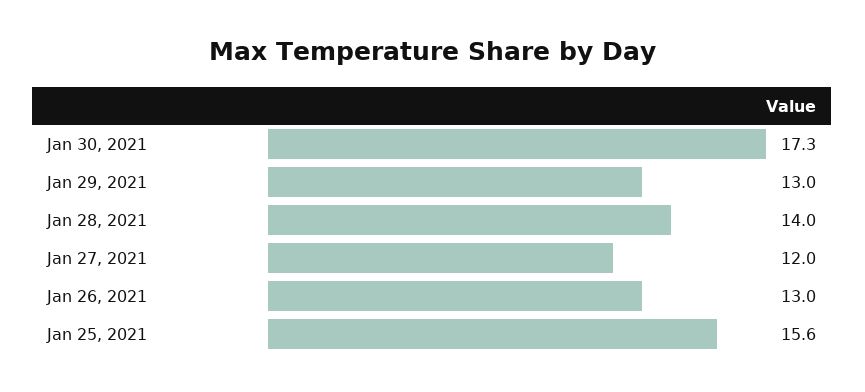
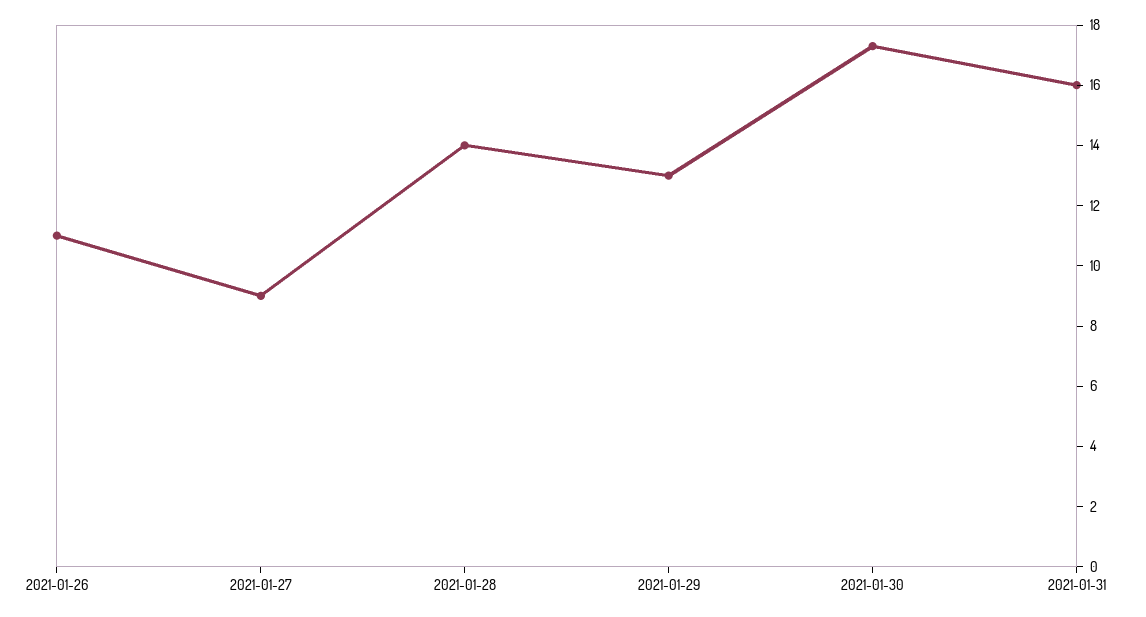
Jan 27, 2021: 12 -> 9
Jan 26, 2021: 13 -> 11
Jan 25, 2021: 15.6 -> none
2021-01-31: none -> 16

